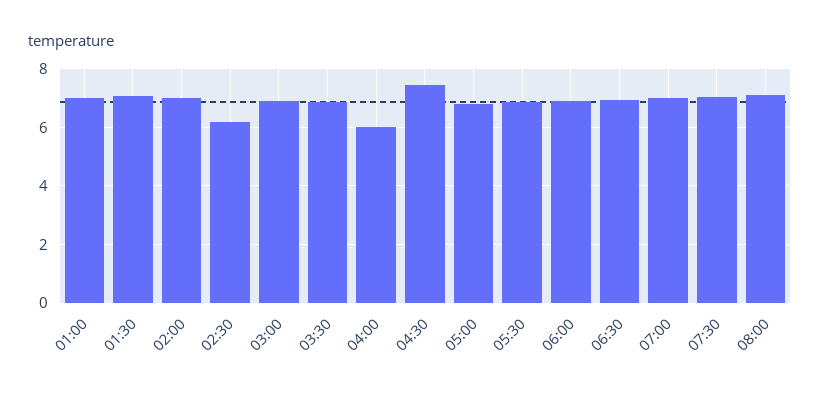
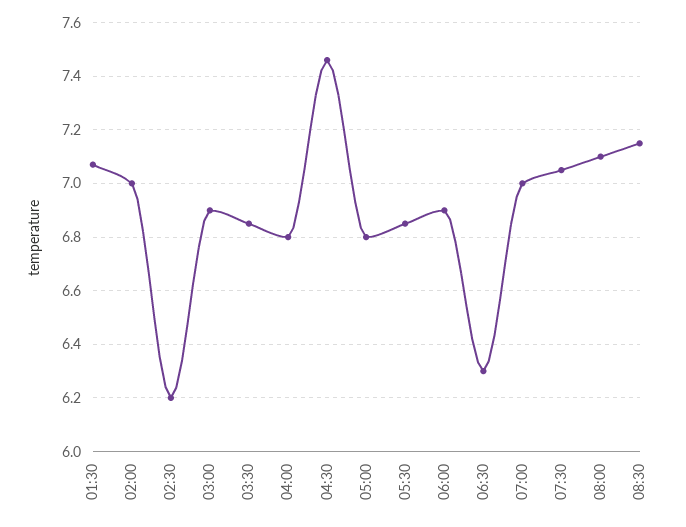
01:00: 7 -> none
04:00: 6 -> 6.8
06:30: 7 -> 6.3
08:30: none -> 7.15

